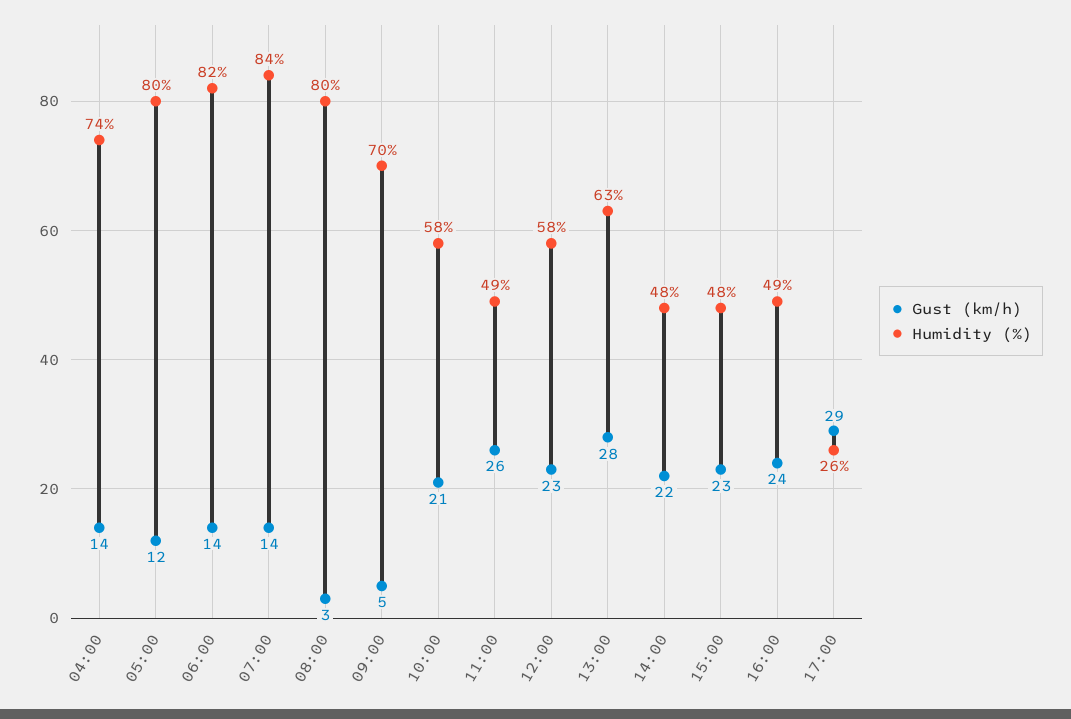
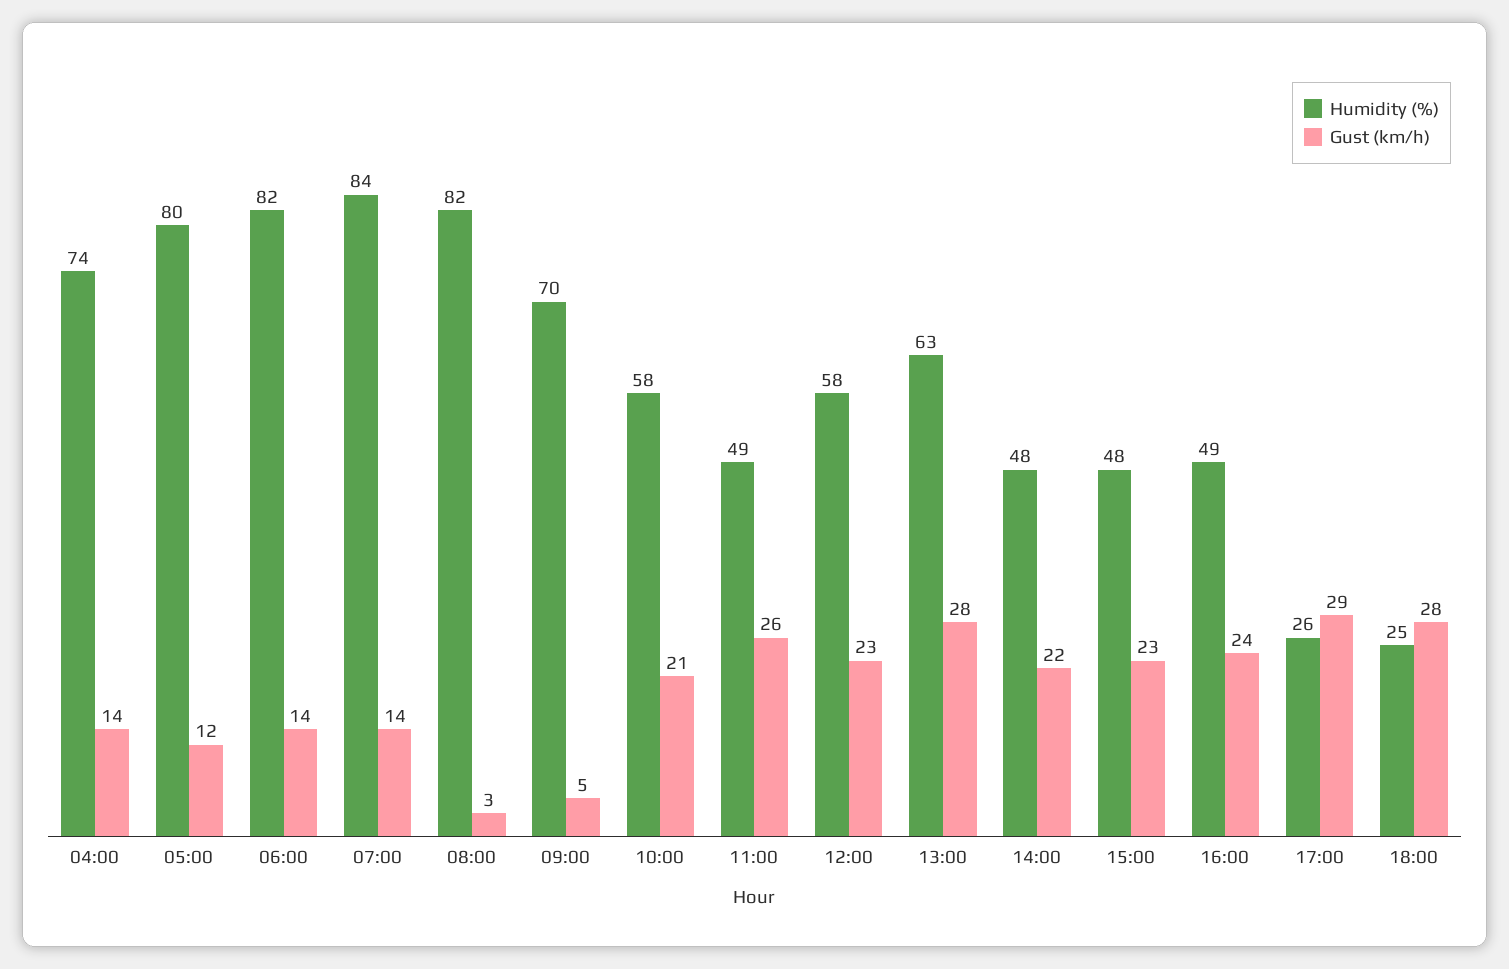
Humidity (%), 08:00: 80 -> 82
Humidity (%), 18:00: none -> 25
Gust (km/h), 18:00: none -> 28

